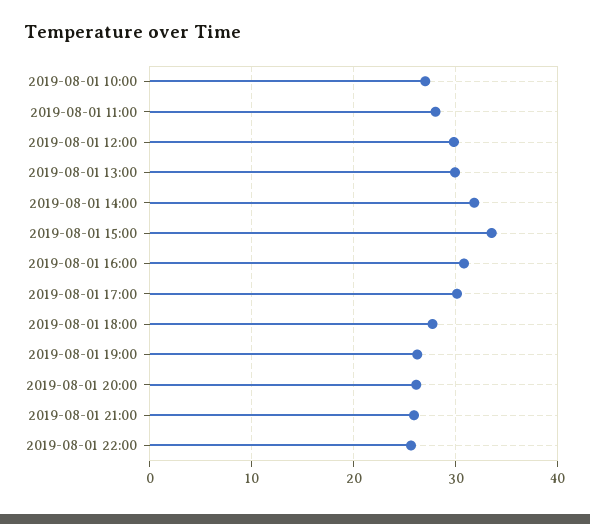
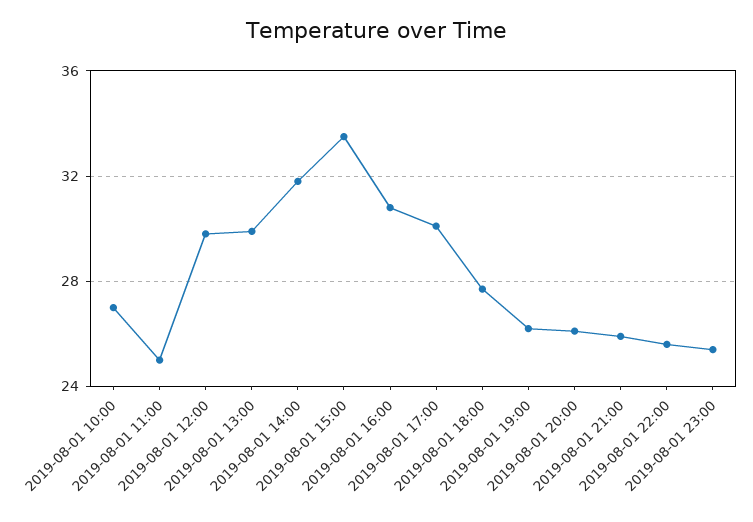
2019-08-01 11:00: 28 -> 25
2019-08-01 23:00: none -> 25.5

